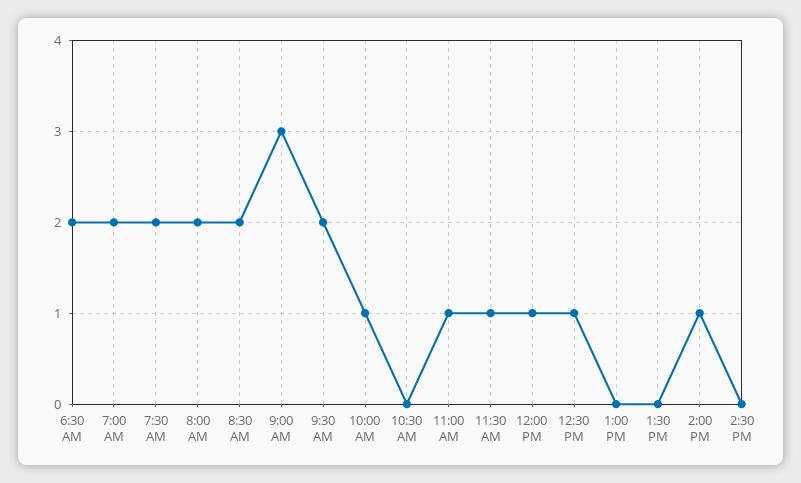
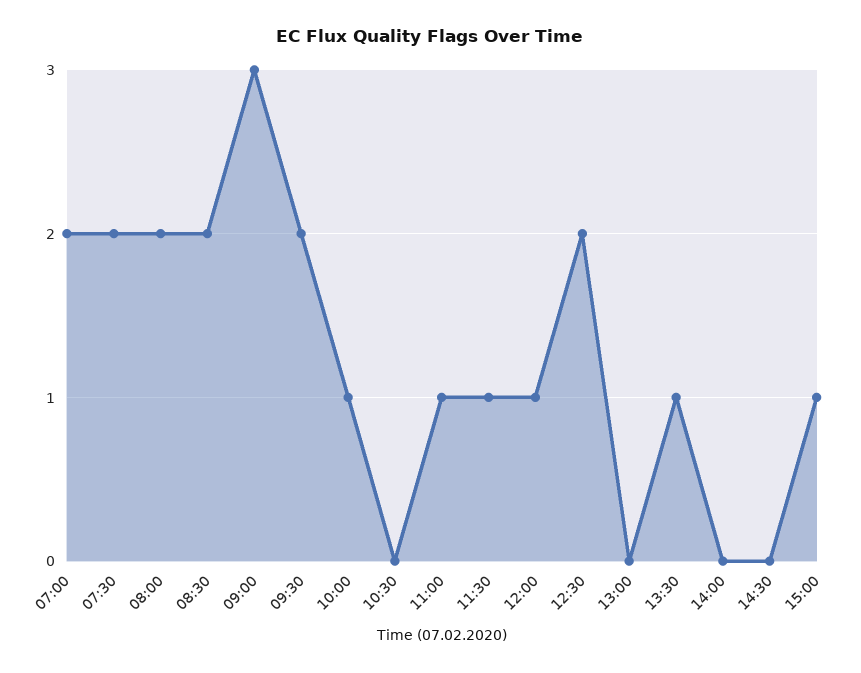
6:30 AM: 2 -> none
12:30 PM: 1 -> 2
1:30 PM: 0 -> 1
2:00 PM: 1 -> 0
15:00: none -> 1

